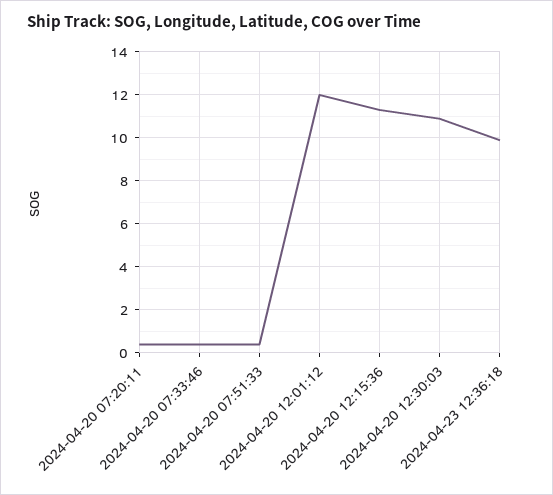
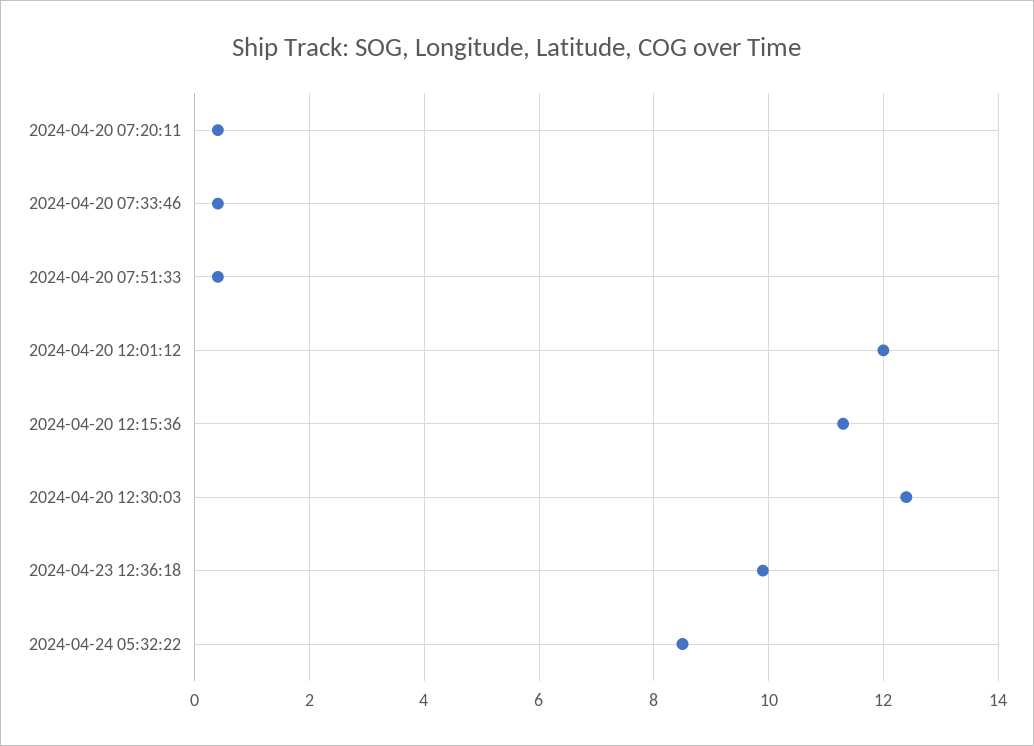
2024-04-20 12:30:03: 11 -> 12.5
2024-04-24 05:32:22: none -> 8.5

